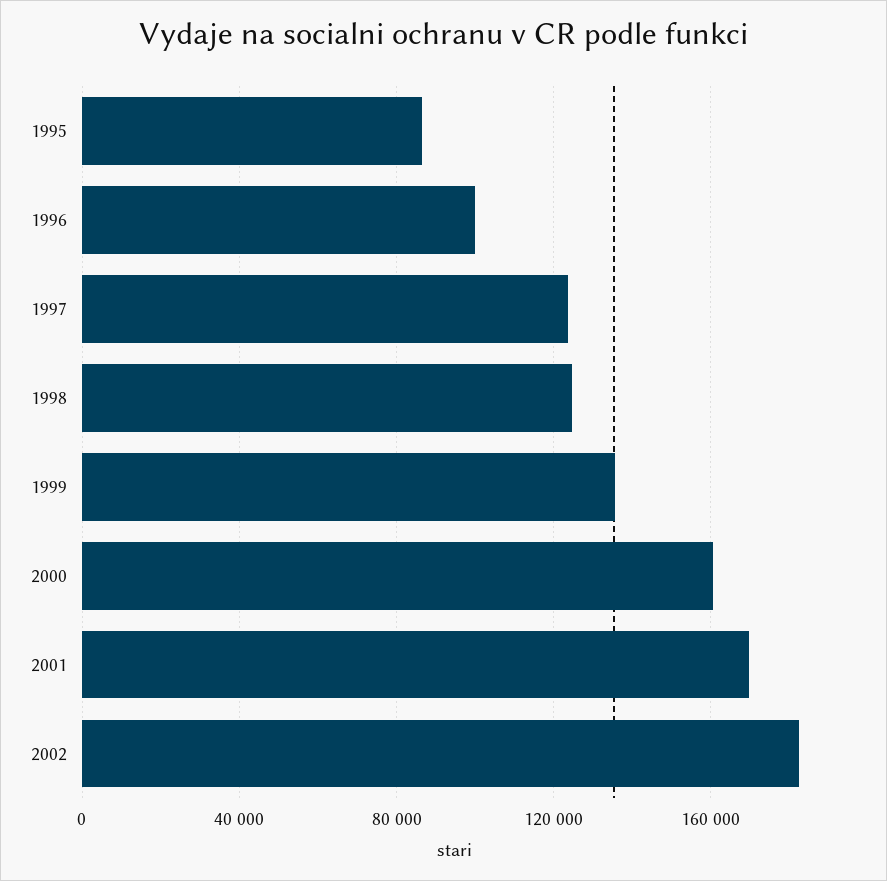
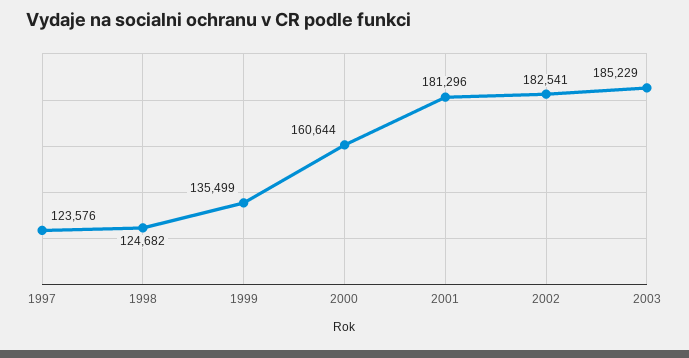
1995: 85000 -> none
1996: 100000 -> none
2001: 170000 -> 181296
2003: none -> 185229

